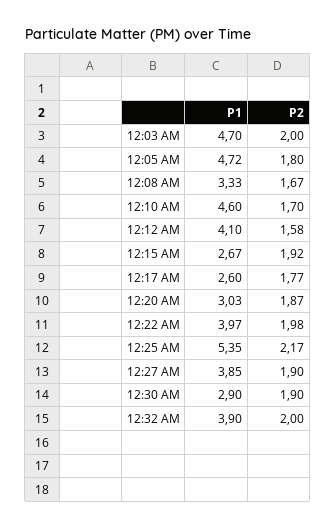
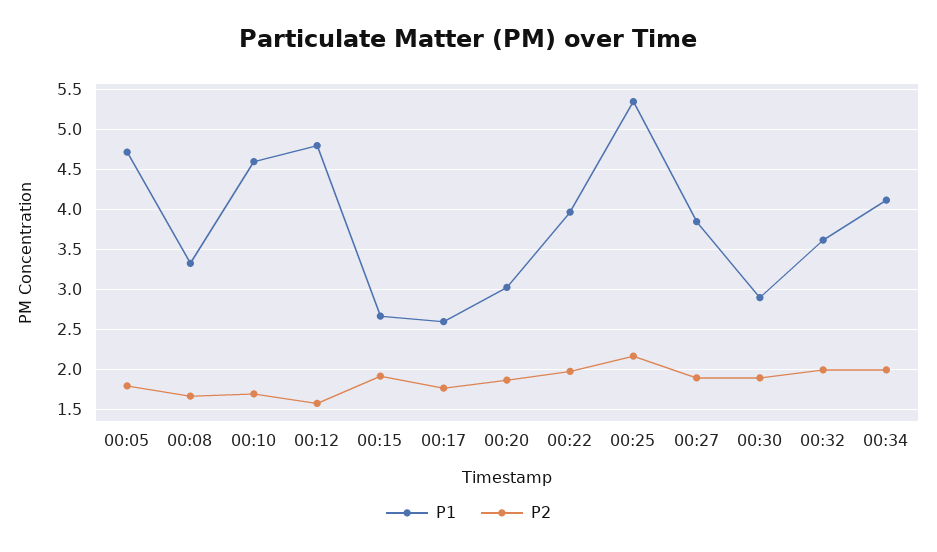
P1, 12:03 AM: 4.7 -> none
P2, 12:03 AM: 2 -> none
P1, 12:12 AM: 4.1 -> 4.8
P1, 12:32 AM: 3.9 -> 3.6
P1, 00:34: none -> 4.1
P2, 00:34: none -> 2

